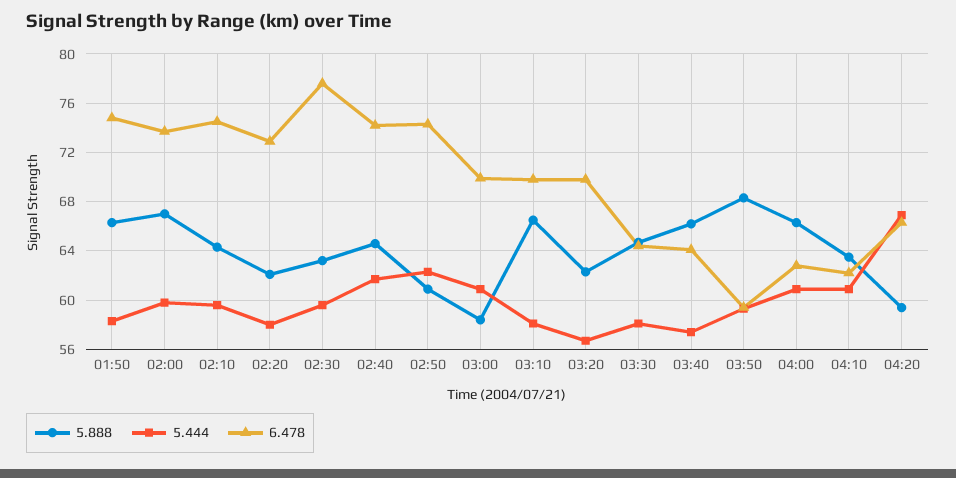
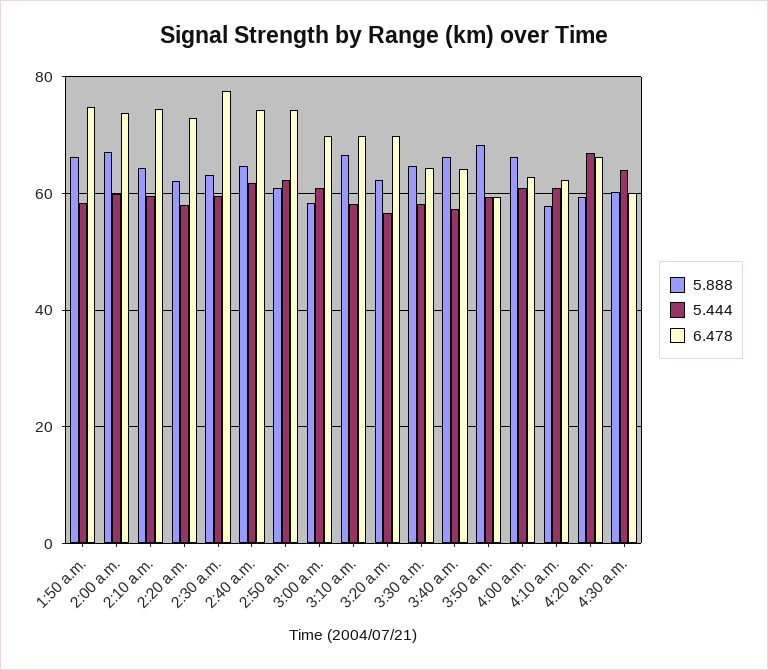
5.888, 04:10: 63.5 -> 58
5.888, 4:30 a.m.: none -> 60
5.444, 4:30 a.m.: none -> 64
6.478, 4:30 a.m.: none -> 60

